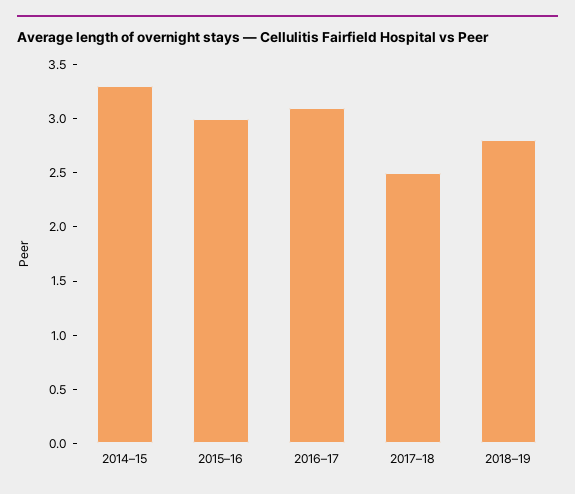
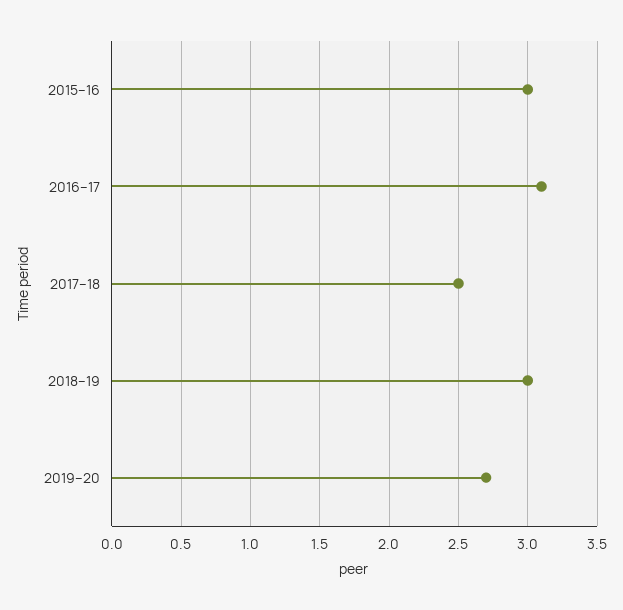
2014–15: 3.3 -> none
2018–19: 2.8 -> 3
2019–20: none -> 2.7

